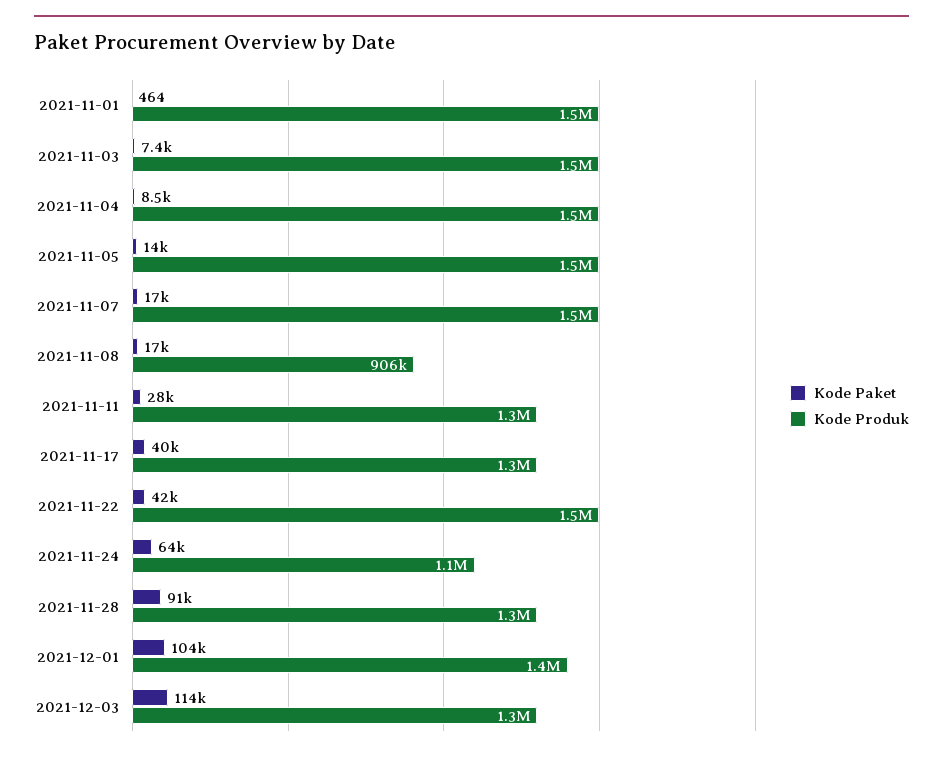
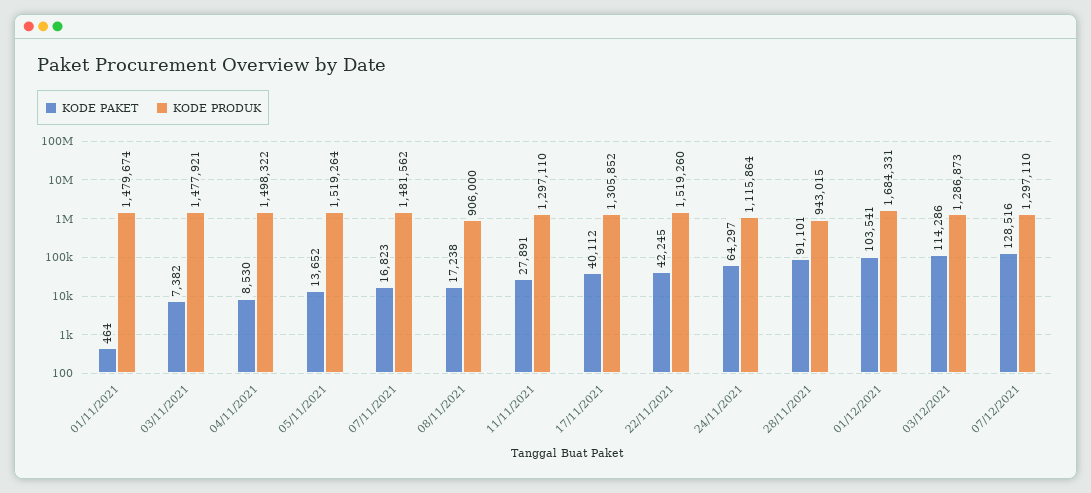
Kode Produk, 2021-11-28: 1300000 -> 943015
Kode Produk, 2021-12-01: 1400000 -> 1684331
Kode Paket, 07/12/2021: none -> 128516
Kode Produk, 07/12/2021: none -> 1297110

